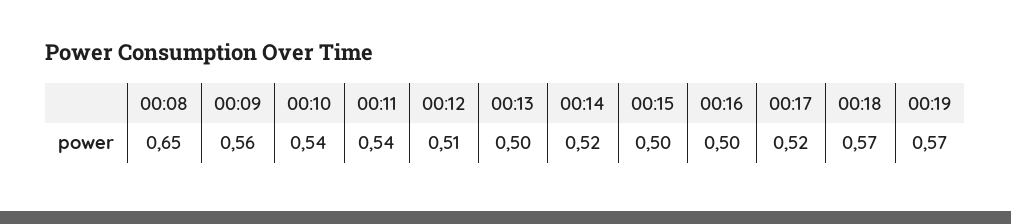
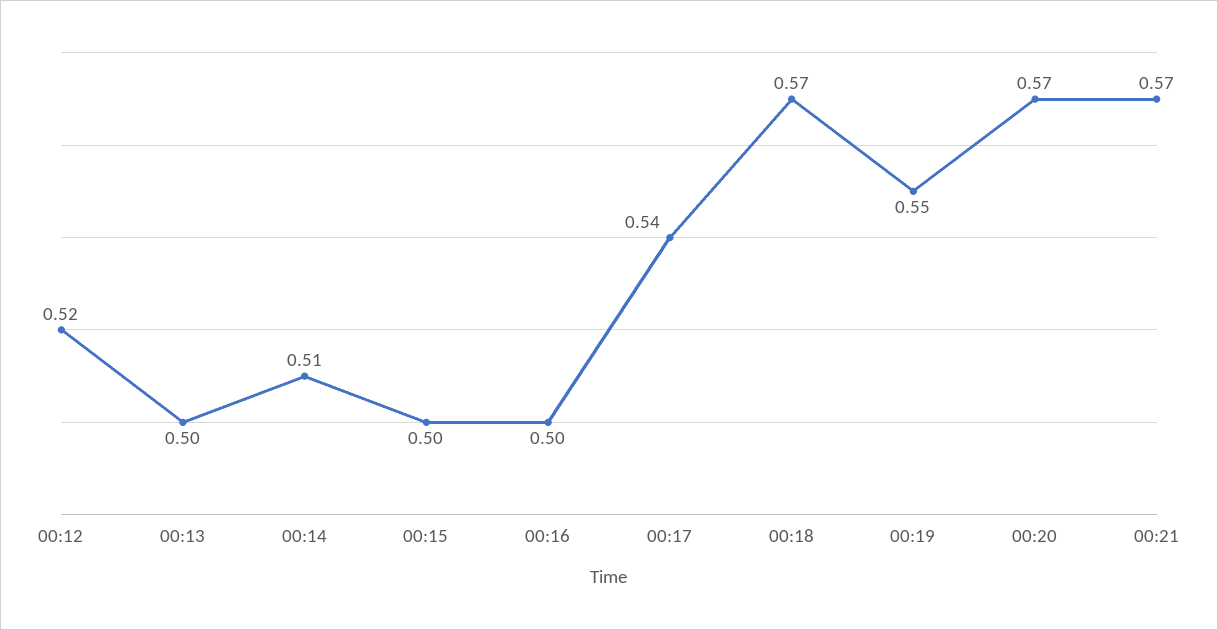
00:08: 0.65 -> none
00:09: 0.56 -> none
00:10: 0.54 -> none
00:11: 0.54 -> none
00:12: 0.51 -> 0.52
00:14: 0.52 -> 0.51
00:17: 0.52 -> 0.54
00:19: 0.57 -> 0.55
00:20: none -> 0.57
00:21: none -> 0.57

